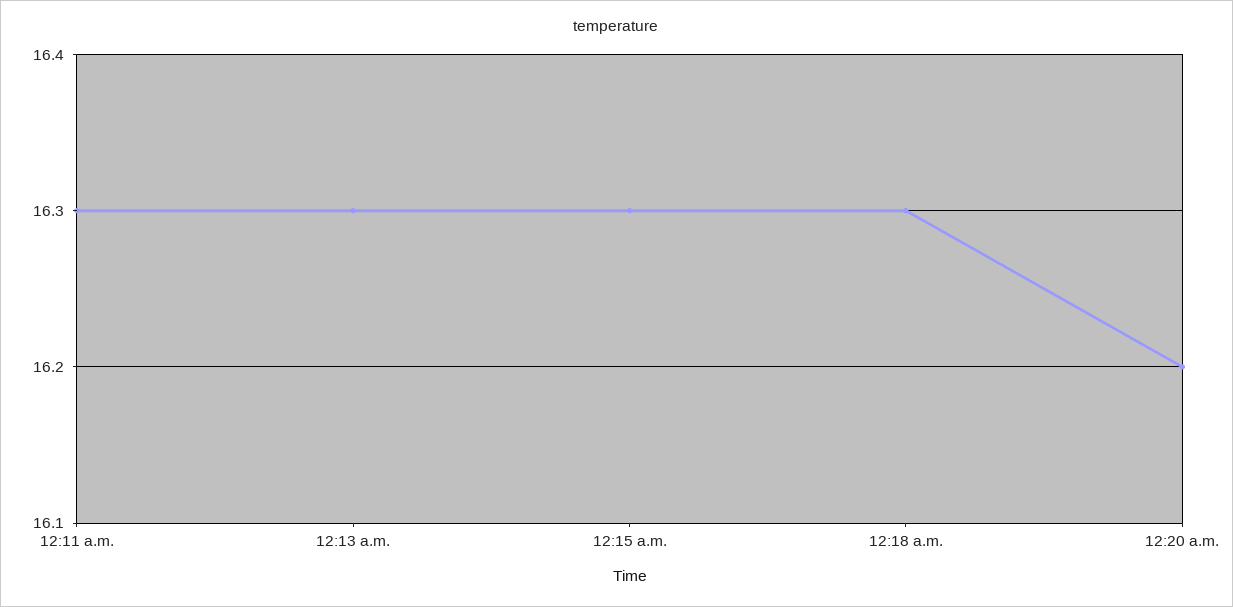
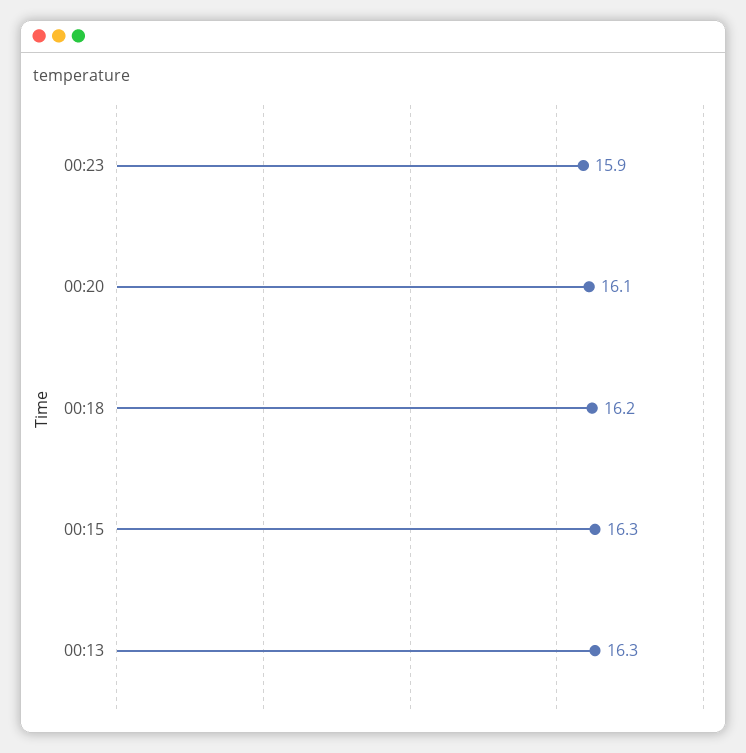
12:11 a.m.: 16.3 -> none
12:18 a.m.: 16.3 -> 16.2
12:20 a.m.: 16.2 -> 16.1
00:23: none -> 15.9

